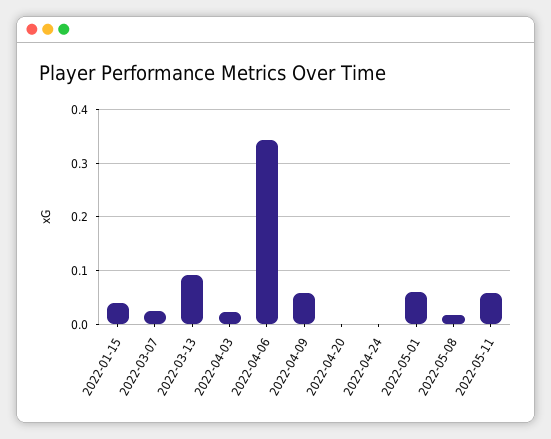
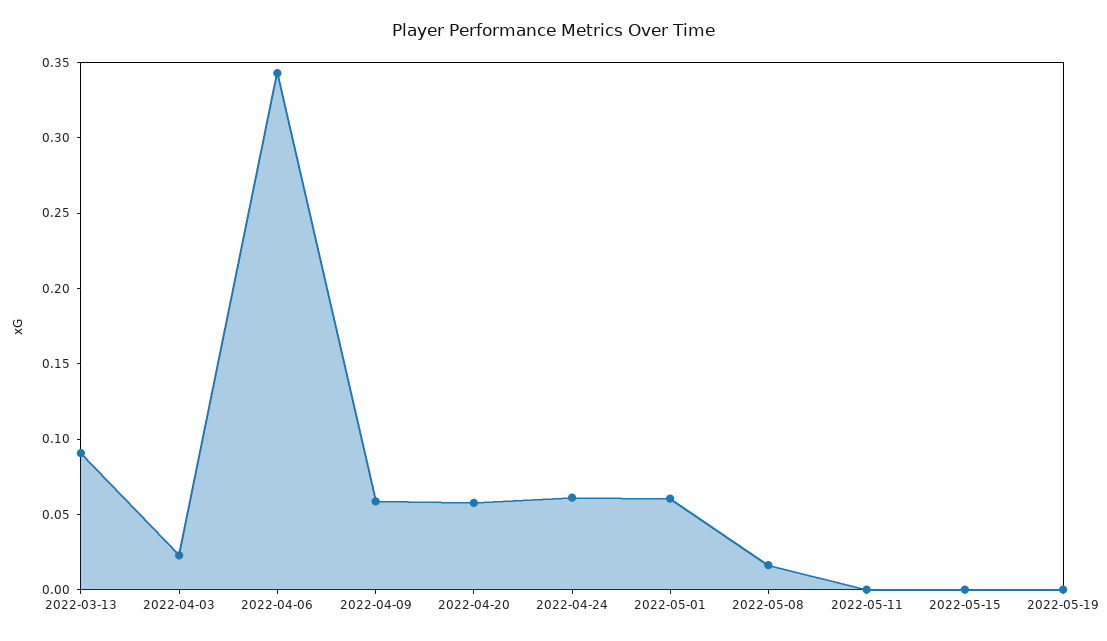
2022-01-15: 0.04 -> none
2022-03-07: 0.02 -> none
2022-04-20: 0 -> 0.06
2022-04-24: 0 -> 0.06
2022-05-11: 0.06 -> 0
2022-05-15: none -> 0
2022-05-19: none -> 0

